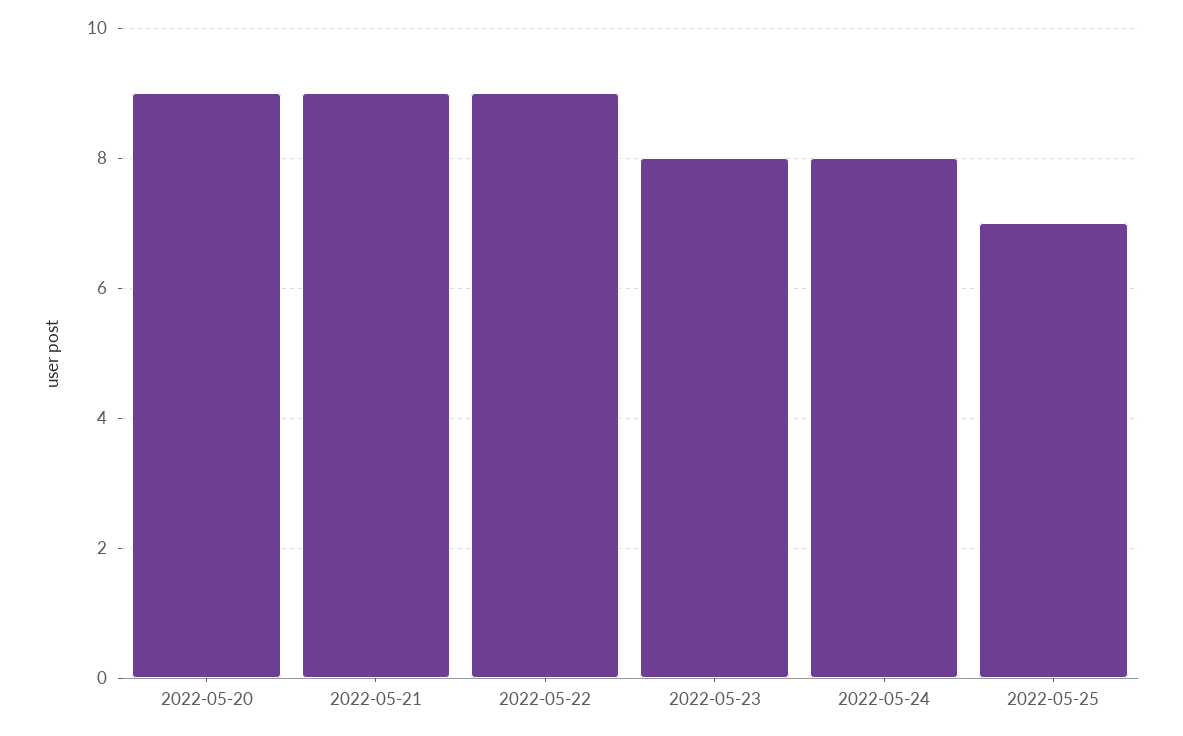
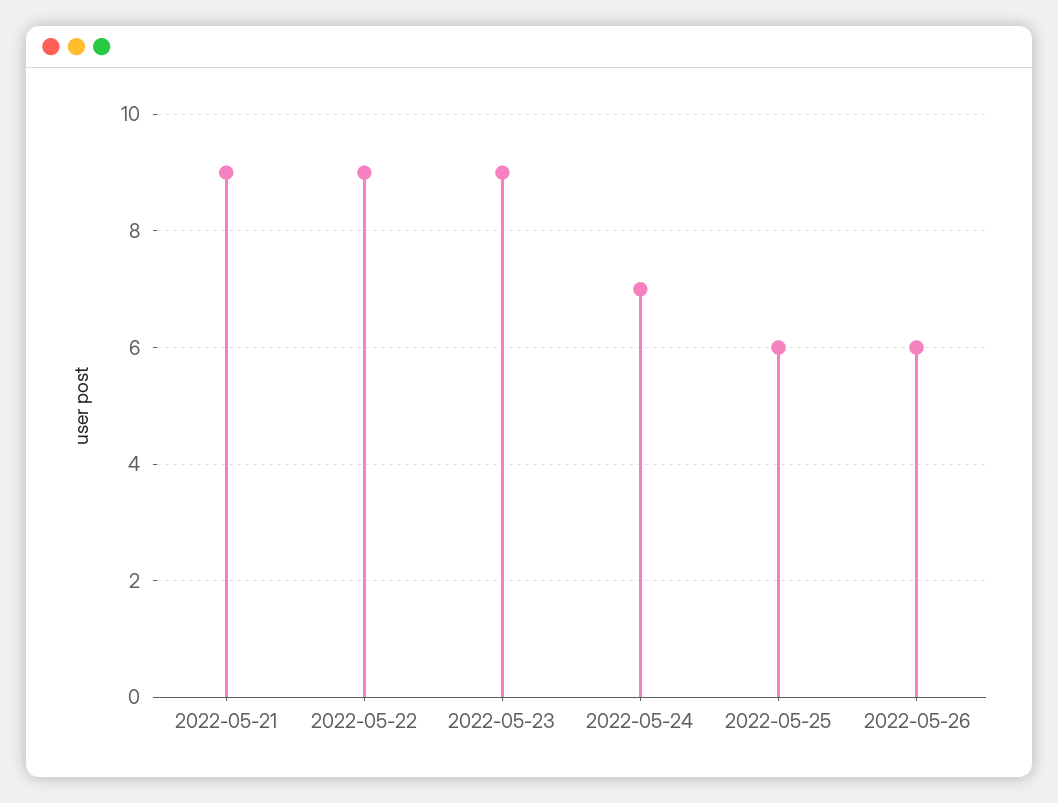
2022-05-20: 9 -> none
2022-05-23: 8 -> 9
2022-05-24: 8 -> 7
2022-05-25: 7 -> 6
2022-05-26: none -> 6

